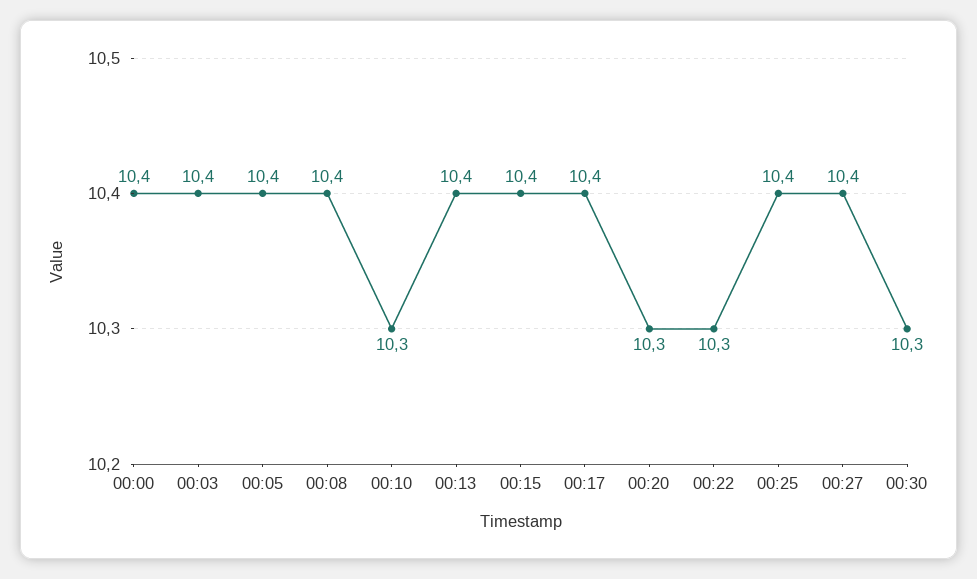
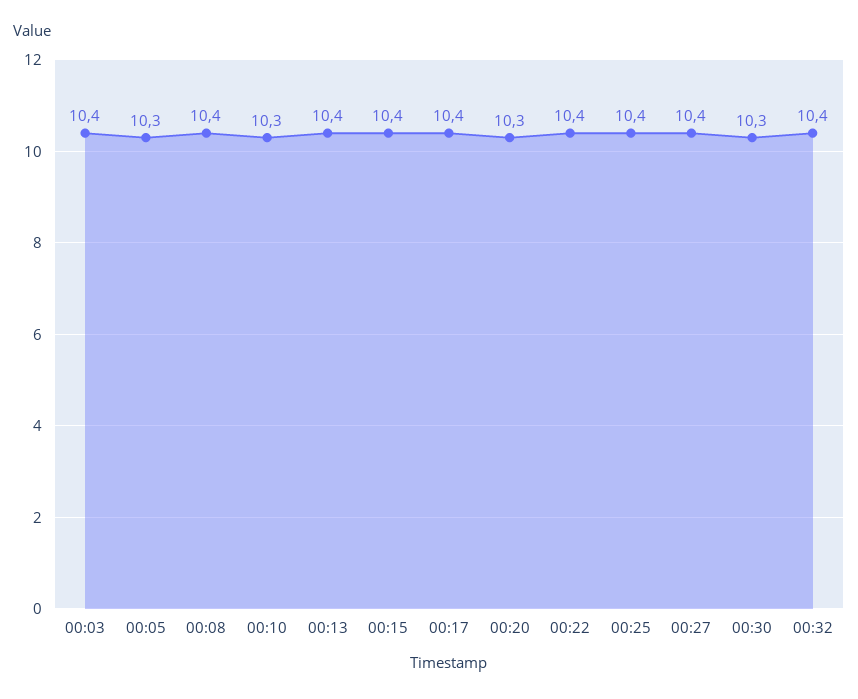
00:00: 10.4 -> none
00:05: 10.4 -> 10.3
00:22: 10.3 -> 10.4
00:32: none -> 10.4

